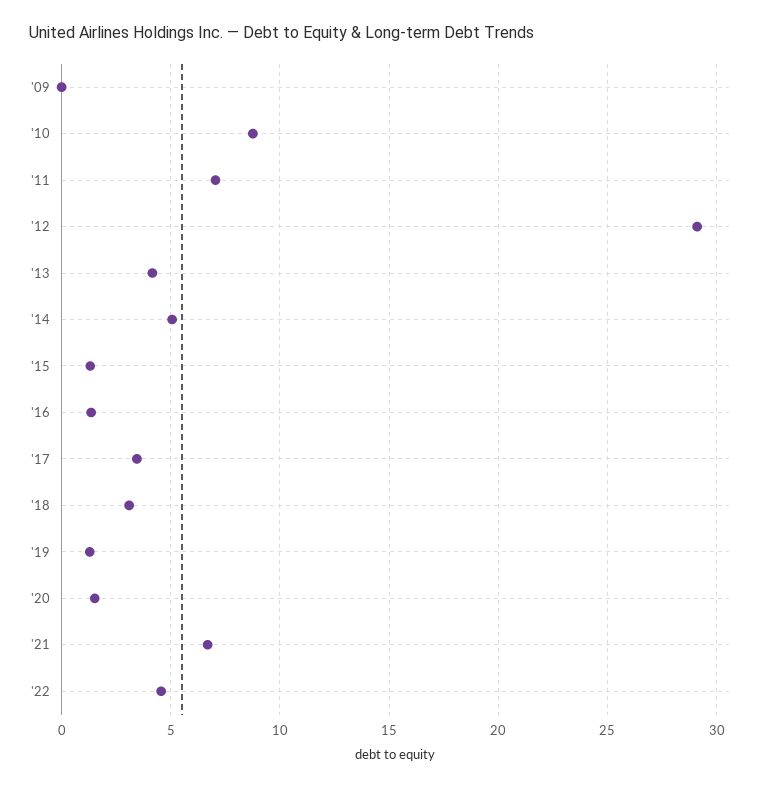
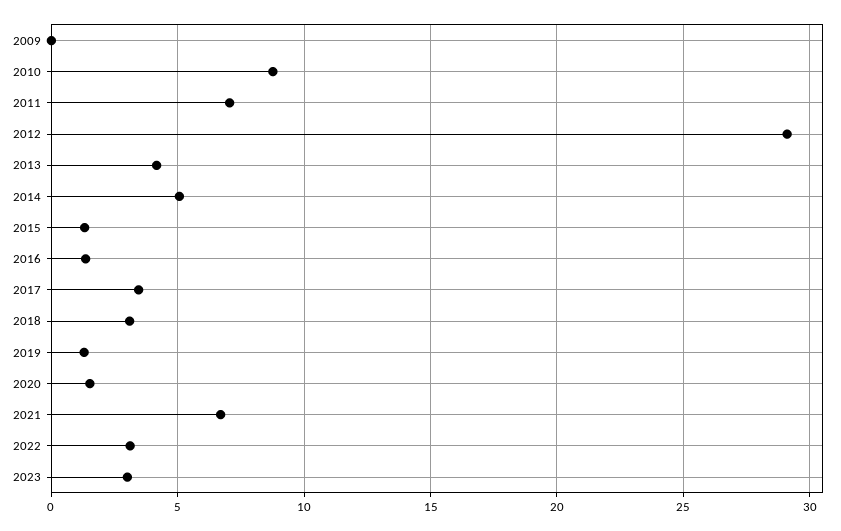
'22: 4.5 -> 3
2023: none -> 3

